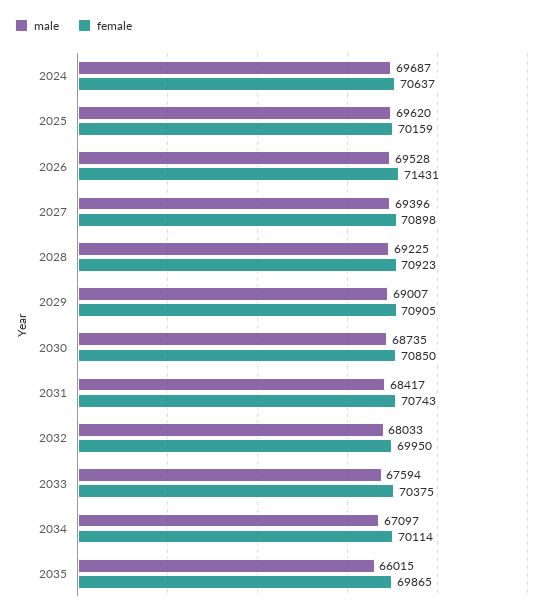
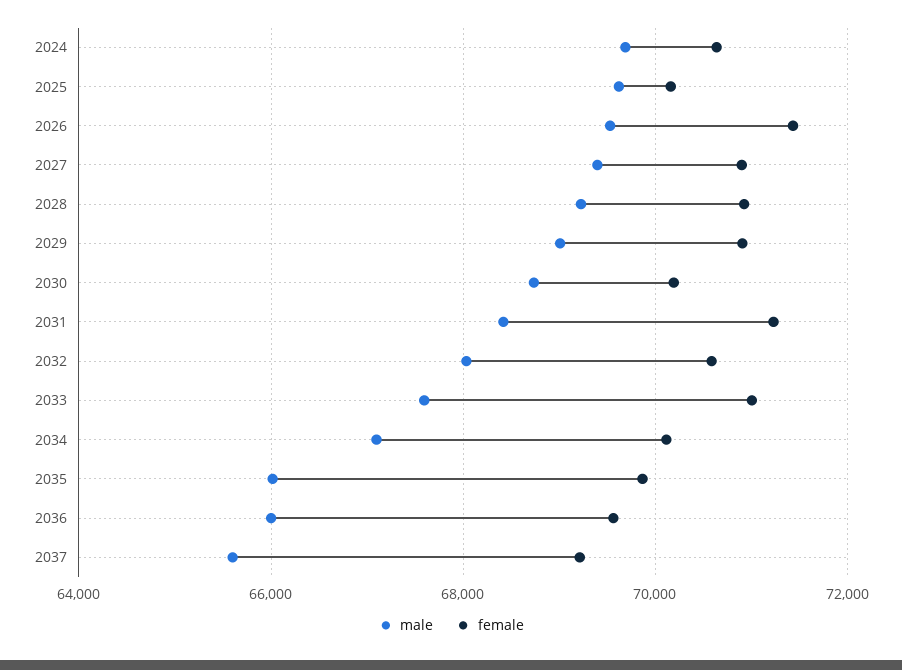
female, 2030: 70850 -> 70200
female, 2031: 70743 -> 71200
female, 2032: 69950 -> 70600
female, 2033: 70375 -> 71000
male, 2036: none -> 66000
female, 2036: none -> 69600
male, 2037: none -> 65600
female, 2037: none -> 69200

